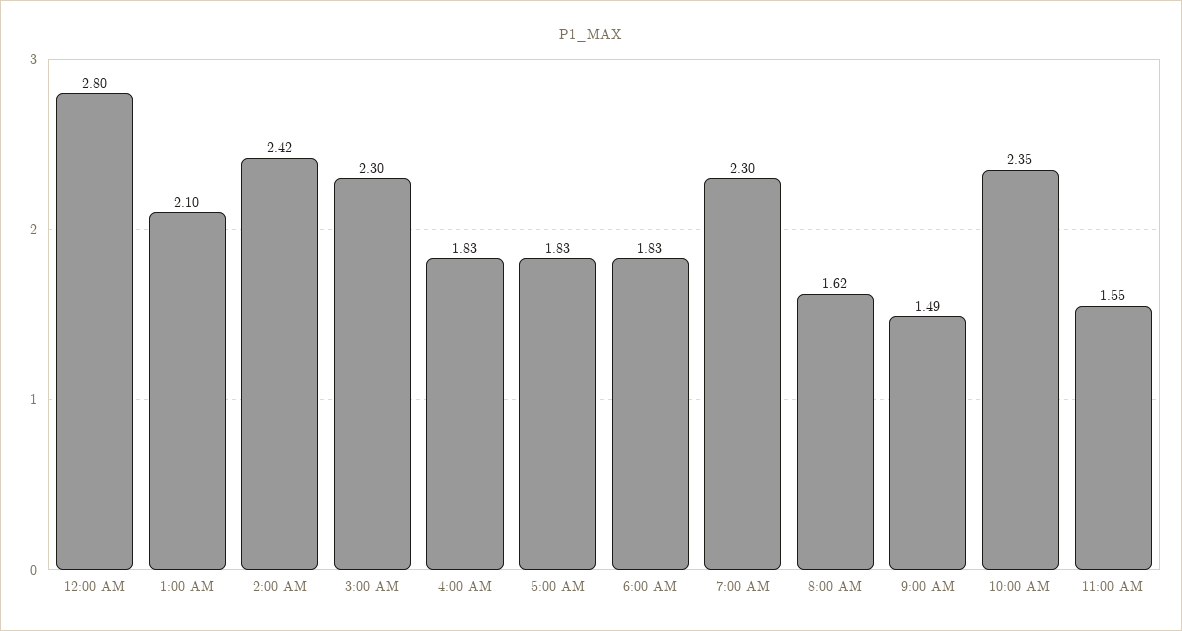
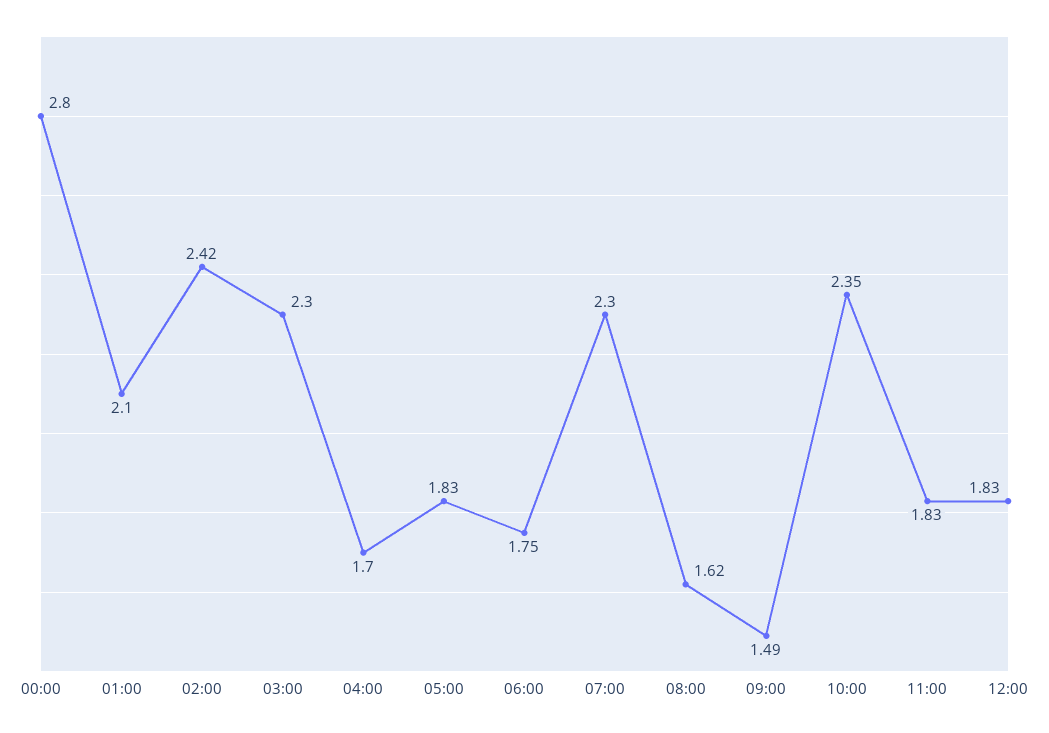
4:00 AM: 1.83 -> 1.7
6:00 AM: 1.83 -> 1.75
11:00 AM: 1.55 -> 1.83
12:00: none -> 1.83

